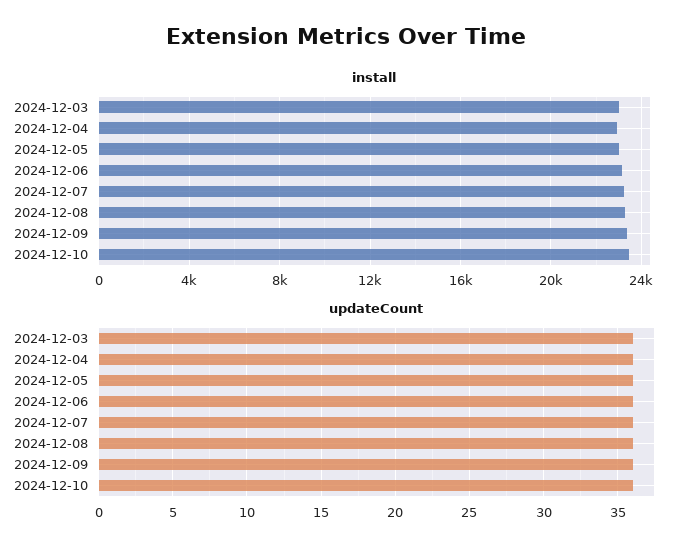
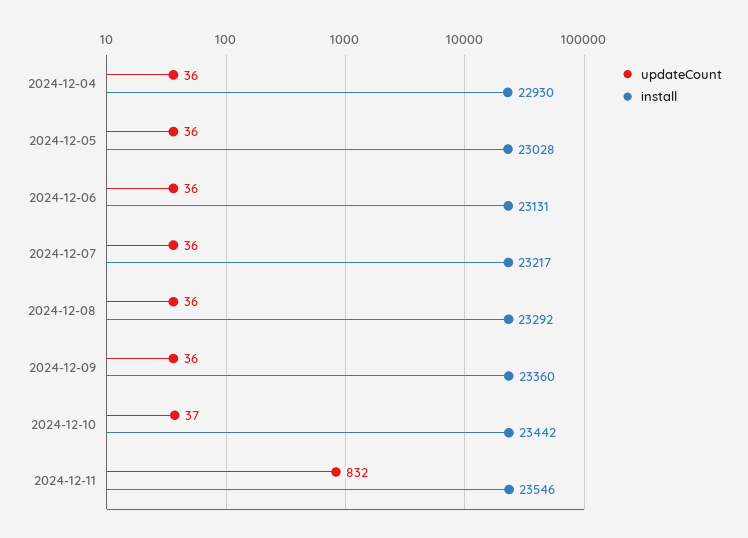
install, 2024-12-03: 23000 -> none
updateCount, 2024-12-03: 36 -> none
updateCount, 2024-12-10: 36 -> 37
updateCount, 2024-12-11: none -> 832
install, 2024-12-11: none -> 23546

